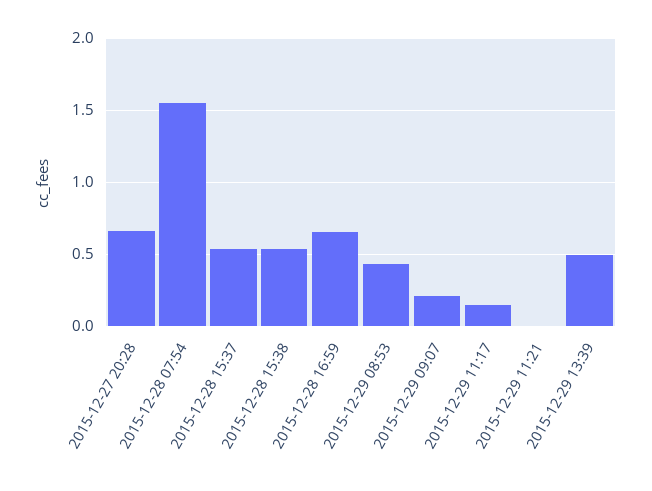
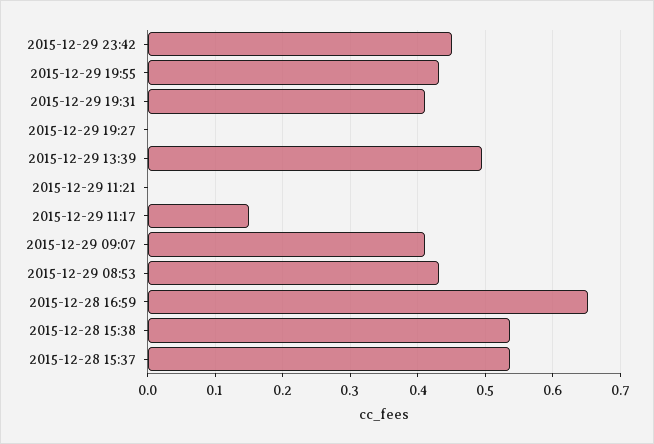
2015-12-27 20:28: 0.65 -> none
2015-12-28 07:54: 1.55 -> none
2015-12-29 09:07: 0.2 -> 0.41
2015-12-29 23:42: none -> 0.45
2015-12-29 19:55: none -> 0.43
2015-12-29 19:31: none -> 0.41
2015-12-29 19:27: none -> 0

